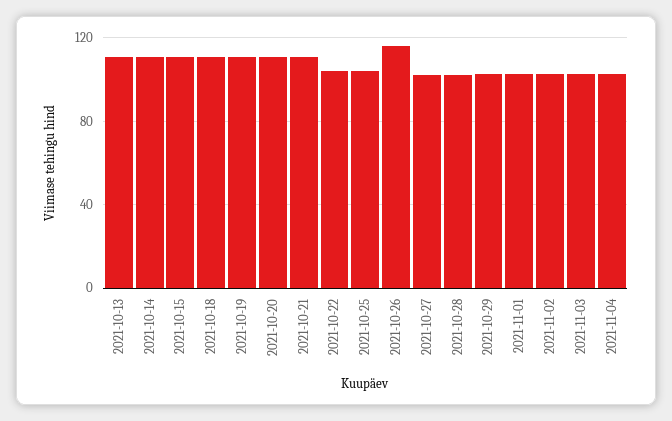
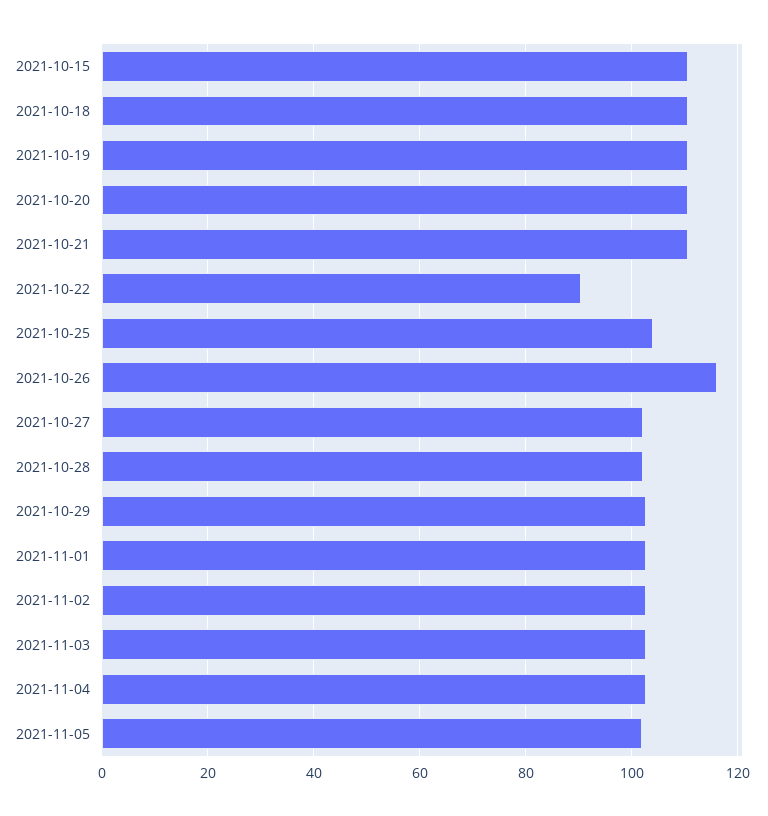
2021-10-13: 110 -> none
2021-10-14: 110 -> none
2021-10-22: 105 -> 90
2021-11-05: none -> 102

